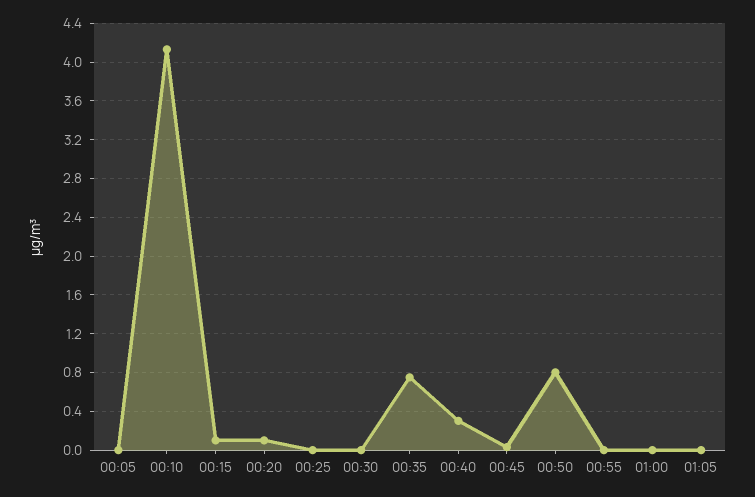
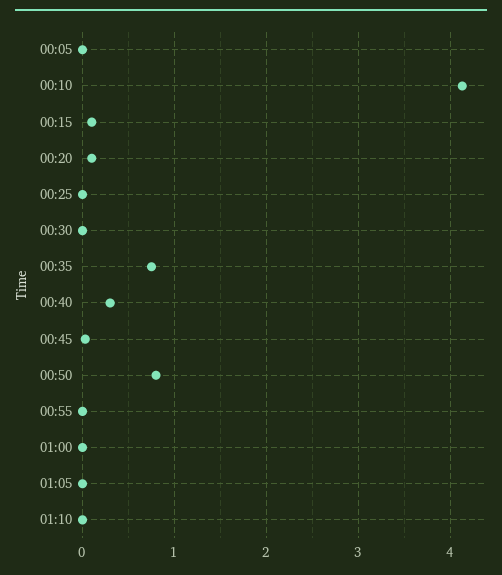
01:10: none -> 0

